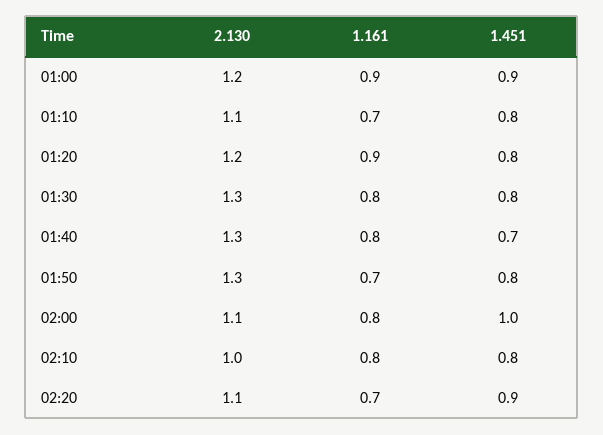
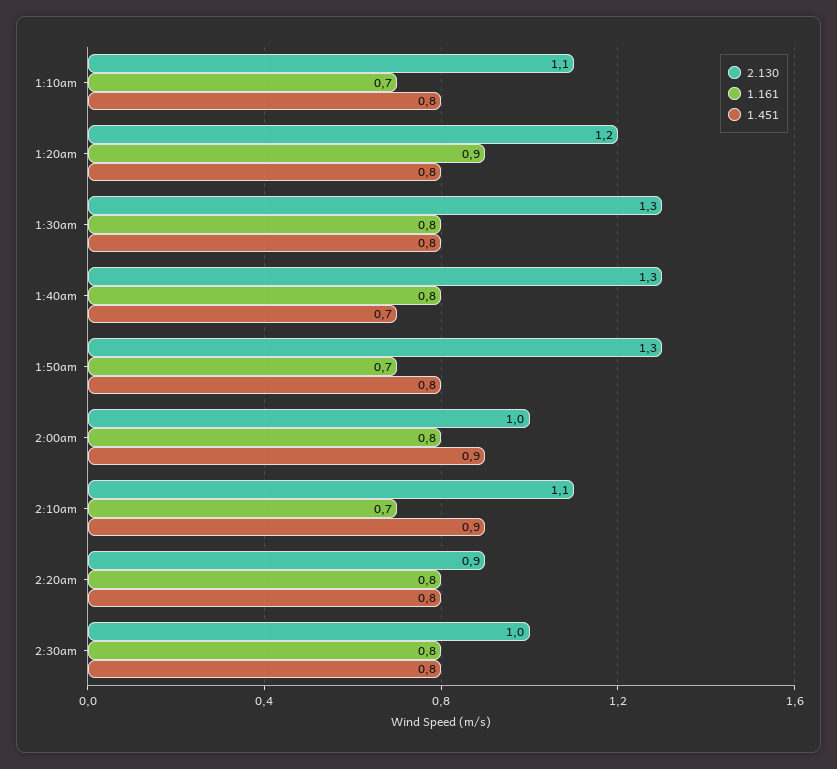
2.130, 01:00: 1.2 -> none
1.161, 01:00: 0.9 -> none
1.451, 01:00: 0.9 -> none
2.130, 02:00: 1.1 -> 1
1.451, 02:00: 1 -> 0.9
2.130, 02:10: 1 -> 1.1
1.161, 02:10: 0.8 -> 0.7
1.451, 02:10: 0.8 -> 0.9
2.130, 02:20: 1.1 -> 0.9
1.161, 02:20: 0.7 -> 0.8
1.451, 02:20: 0.9 -> 0.8
2.130, 2:30am: none -> 1
1.161, 2:30am: none -> 0.8
1.451, 2:30am: none -> 0.8

